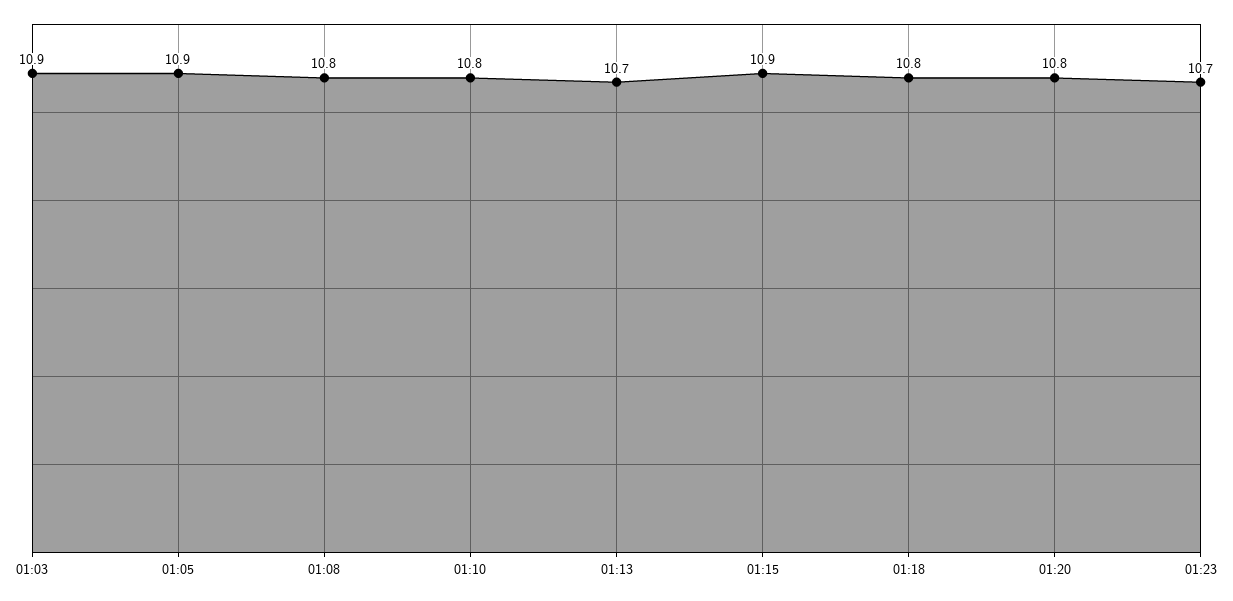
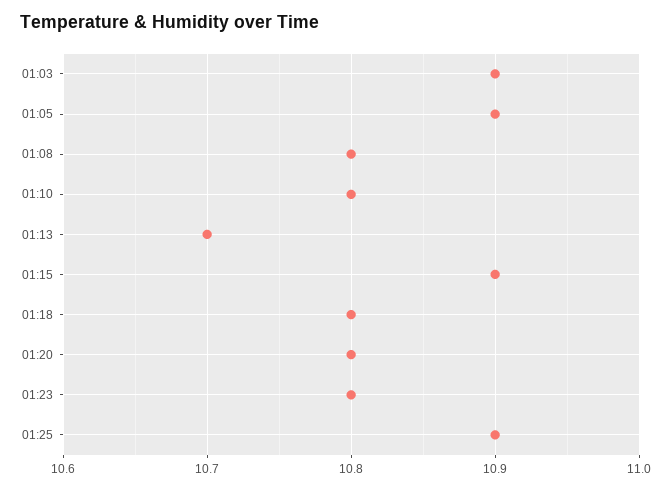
01:23: 10.7 -> 10.8
01:25: none -> 10.9

